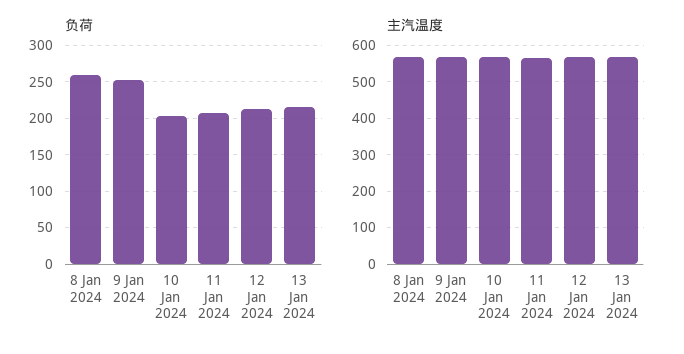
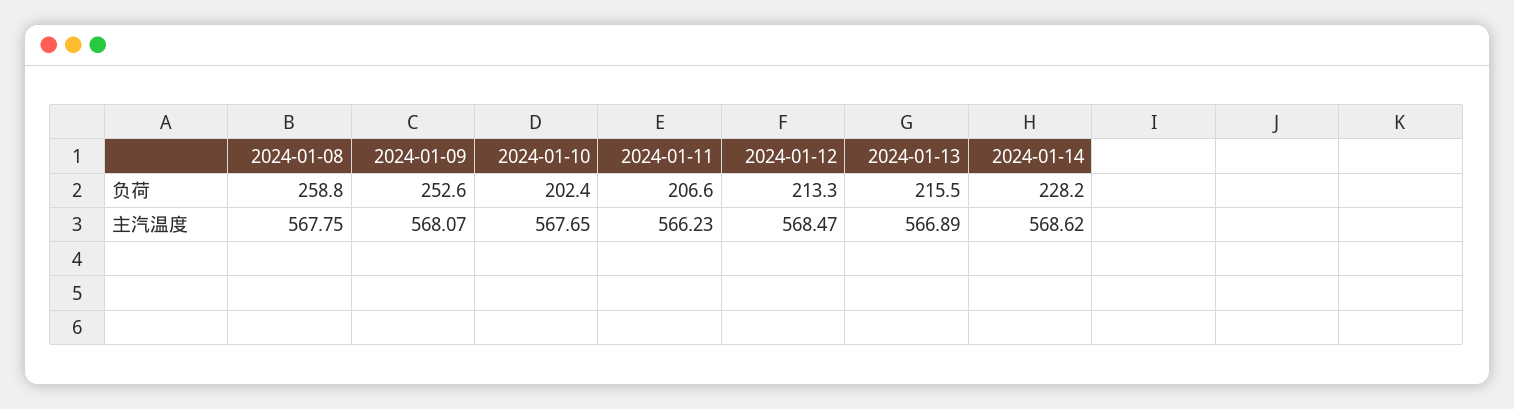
负荷, 2024-01-14: none -> 228.2
主汽温度, 2024-01-14: none -> 568.62

